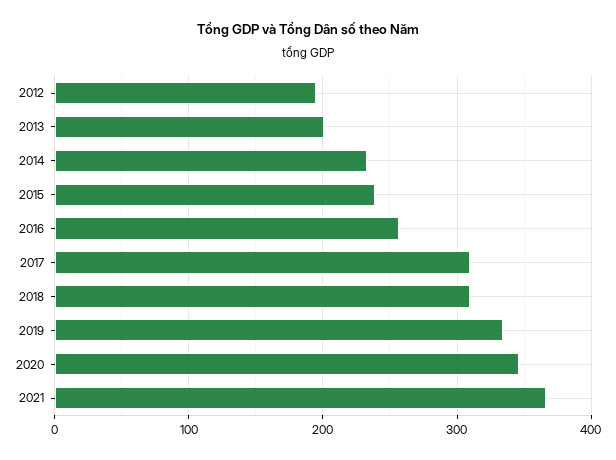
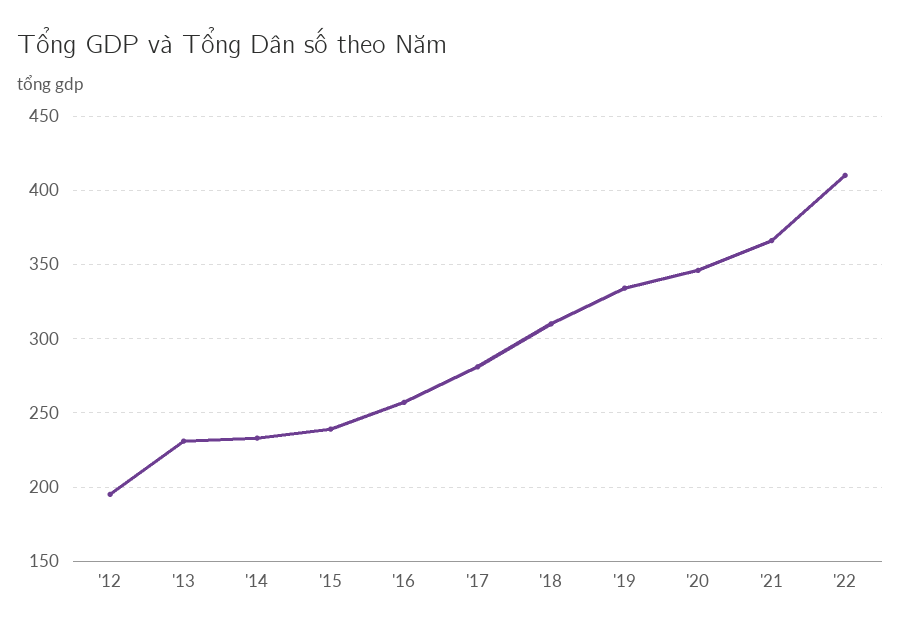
2013: 200 -> 230
2017: 310 -> 280
'22: none -> 410

